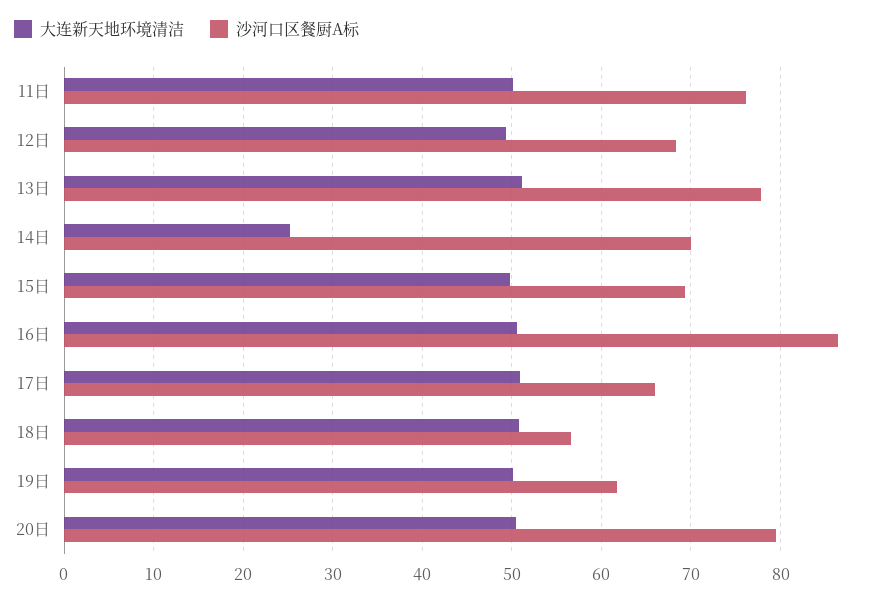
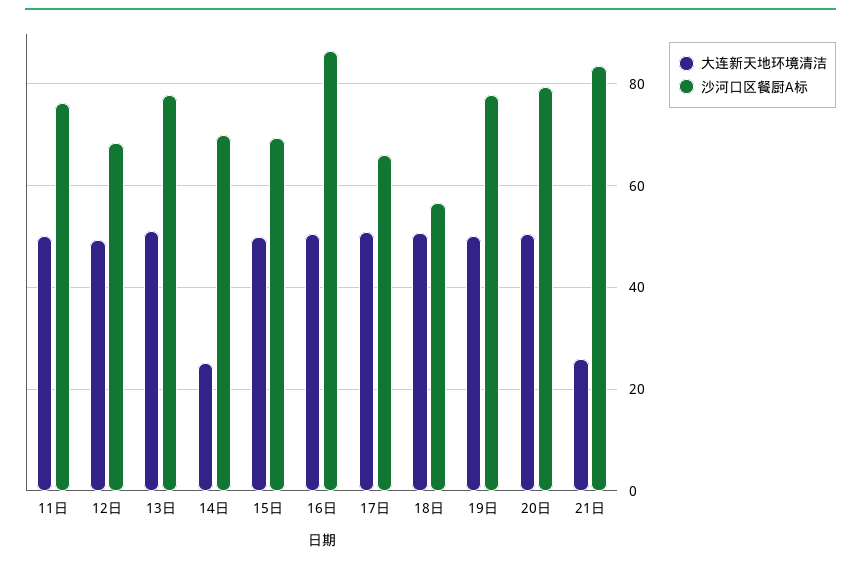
沙河口区餐厨A标, 19日: 62 -> 78
大连新天地环境清洁, 21日: none -> 26
沙河口区餐厨A标, 21日: none -> 84

